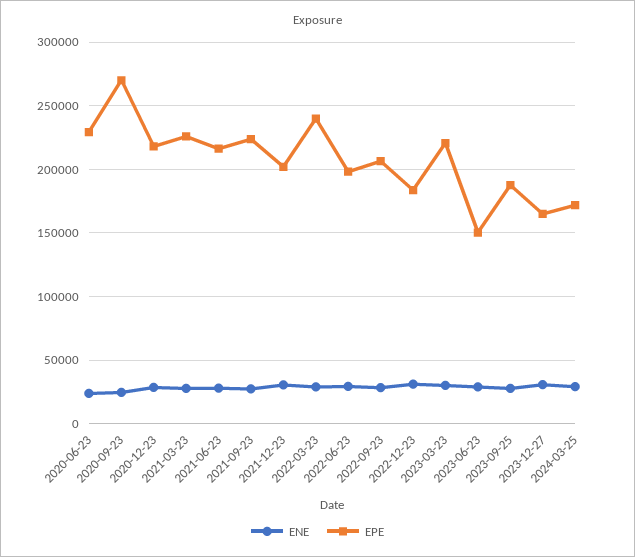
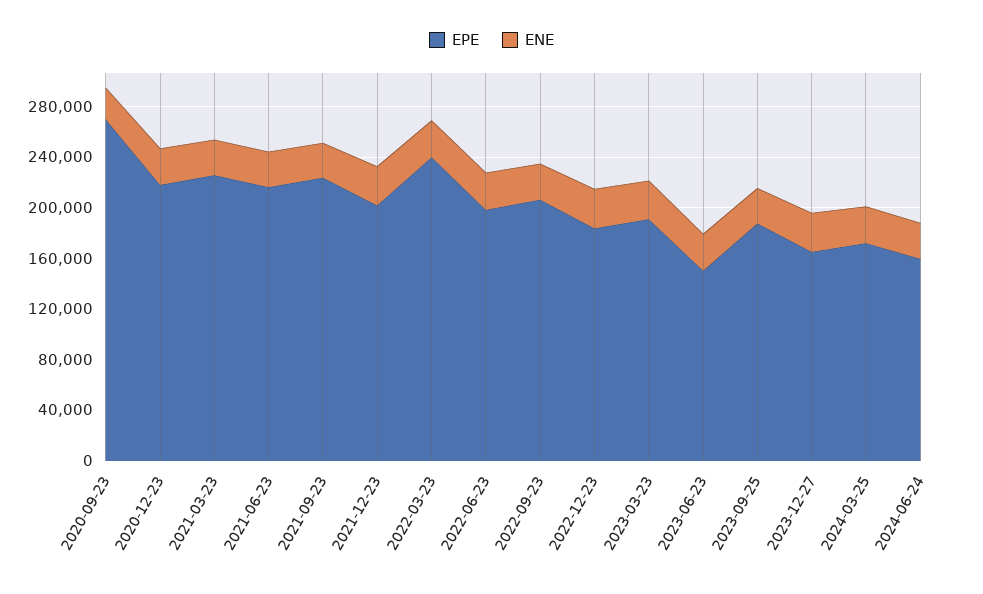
ENE, 2020-06-23: 25000 -> none
EPE, 2020-06-23: 230000 -> none
EPE, 2023-03-23: 220000 -> 190000
EPE, 2024-06-24: none -> 160000
ENE, 2024-06-24: none -> 30000

